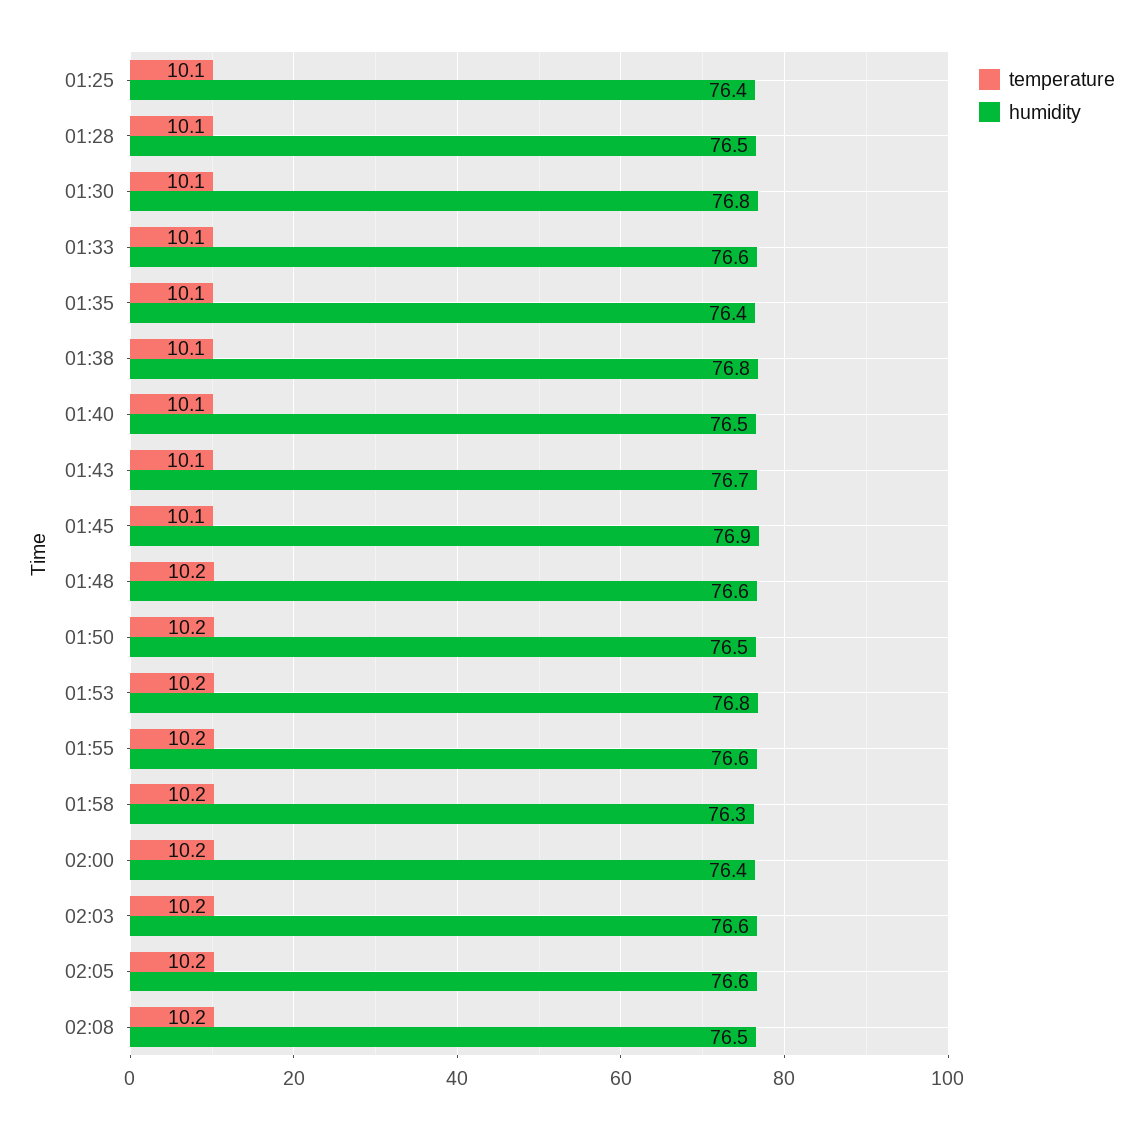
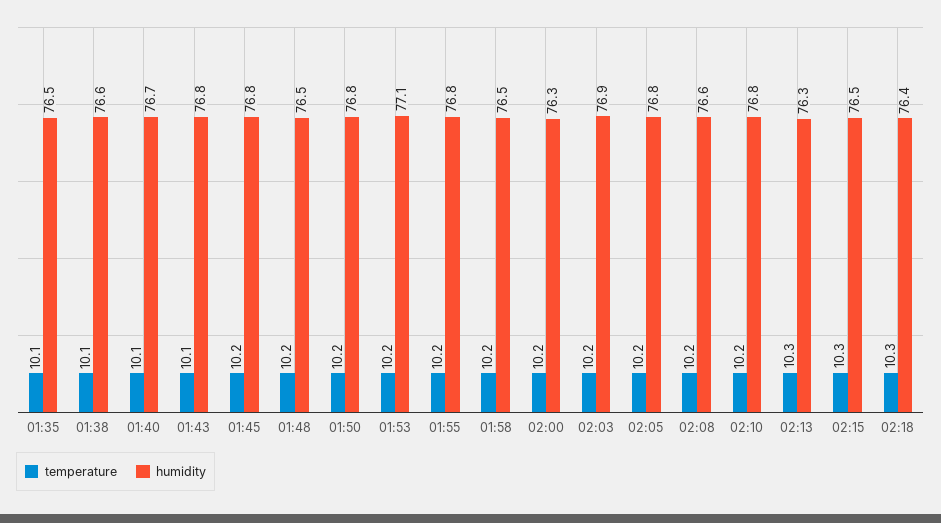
temperature, 01:25: 10.1 -> none
humidity, 01:25: 76.4 -> none
temperature, 01:28: 10.1 -> none
humidity, 01:28: 76.5 -> none
temperature, 01:30: 10.1 -> none
humidity, 01:30: 76.8 -> none
temperature, 01:33: 10.1 -> none
humidity, 01:33: 76.6 -> none
humidity, 01:35: 76.4 -> 76.5
humidity, 01:38: 76.8 -> 76.6
humidity, 01:40: 76.5 -> 76.7
humidity, 01:43: 76.7 -> 76.8
temperature, 01:45: 10.1 -> 10.2
humidity, 01:45: 76.9 -> 76.8
humidity, 01:48: 76.6 -> 76.5
humidity, 01:50: 76.5 -> 76.8
humidity, 01:53: 76.8 -> 77.1
humidity, 01:55: 76.6 -> 76.8
humidity, 01:58: 76.3 -> 76.5
humidity, 02:00: 76.4 -> 76.3
humidity, 02:03: 76.6 -> 76.9
humidity, 02:05: 76.6 -> 76.8
humidity, 02:08: 76.5 -> 76.6
temperature, 02:10: none -> 10.2
humidity, 02:10: none -> 76.8
temperature, 02:13: none -> 10.3
humidity, 02:13: none -> 76.3
temperature, 02:15: none -> 10.3
humidity, 02:15: none -> 76.5
temperature, 02:18: none -> 10.3
humidity, 02:18: none -> 76.4

